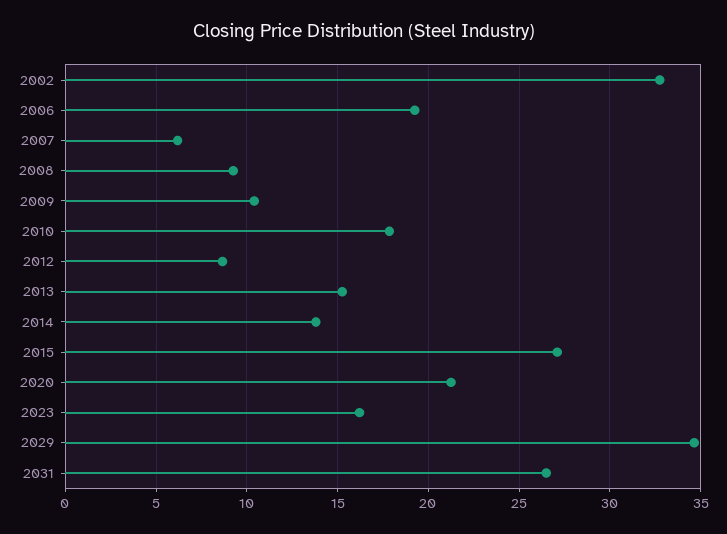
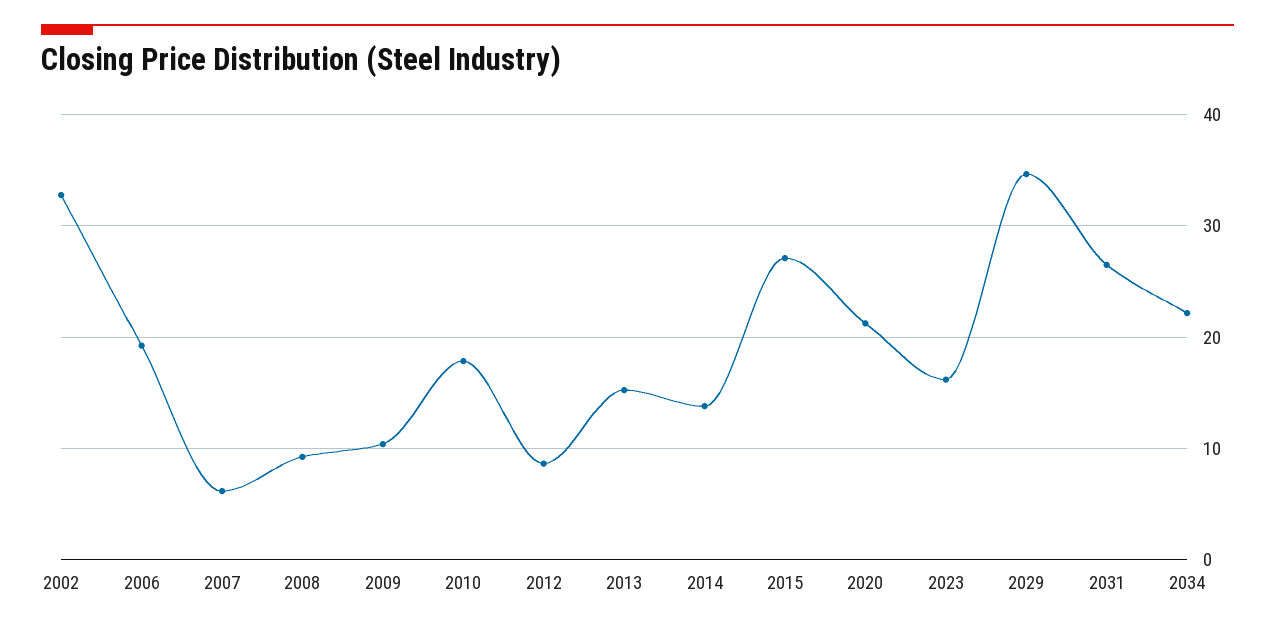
2034: none -> 22

